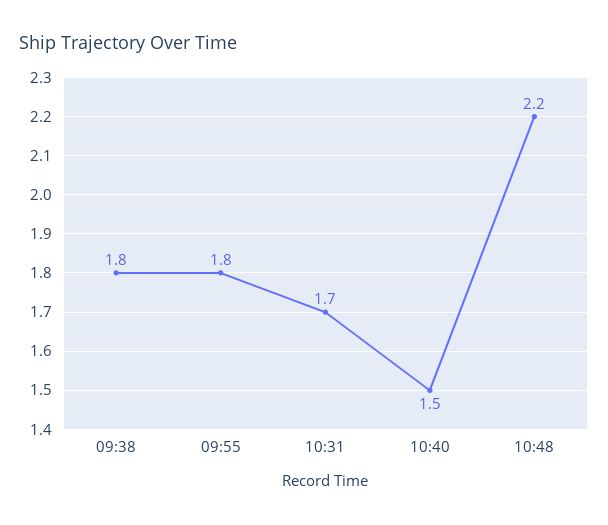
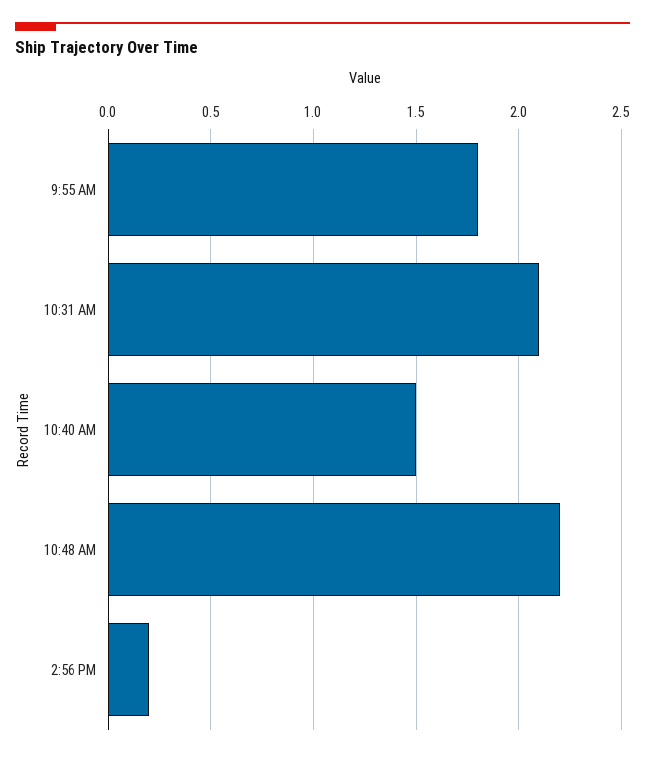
09:38: 1.8 -> none
10:31: 1.7 -> 2.1
2:56 PM: none -> 0.2

